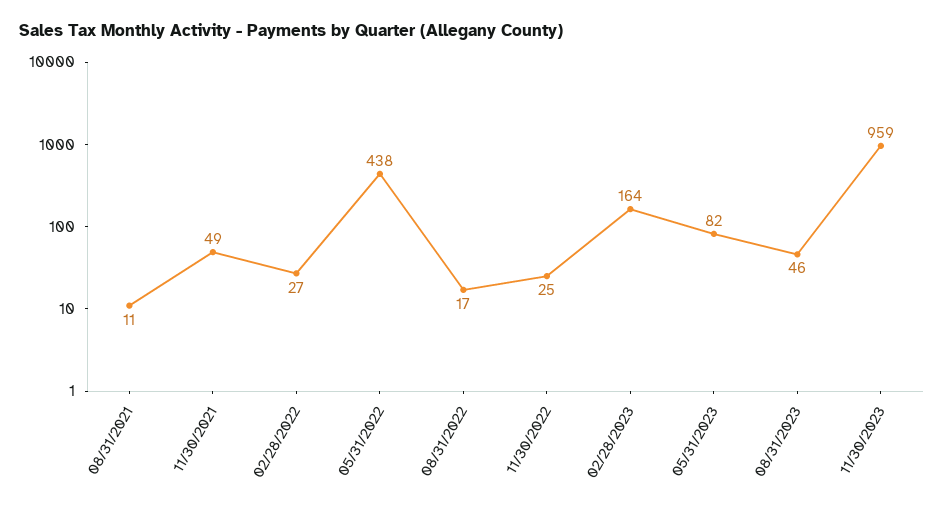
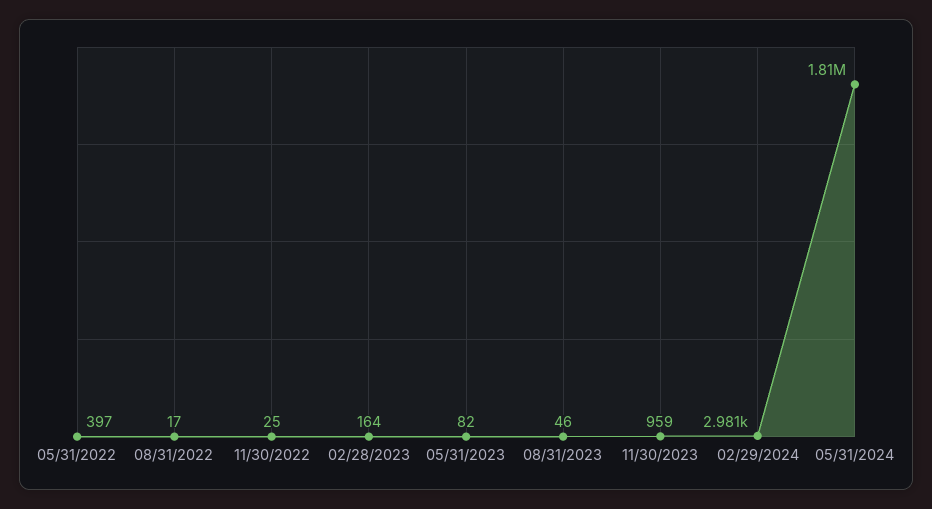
08/31/2021: 11 -> none
11/30/2021: 49 -> none
02/28/2022: 27 -> none
05/31/2022: 438 -> 397
02/29/2024: none -> 2981
05/31/2024: none -> 1810000

